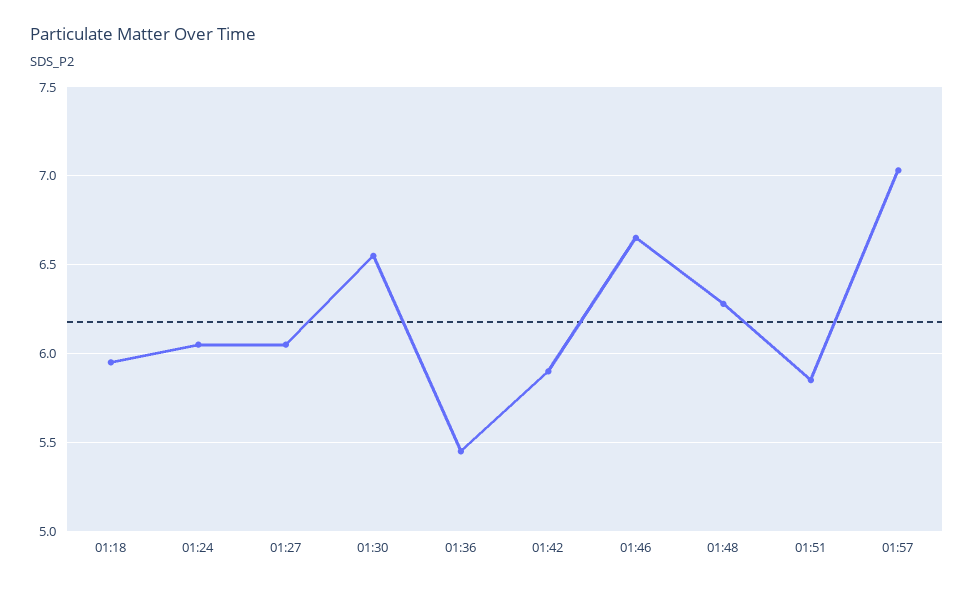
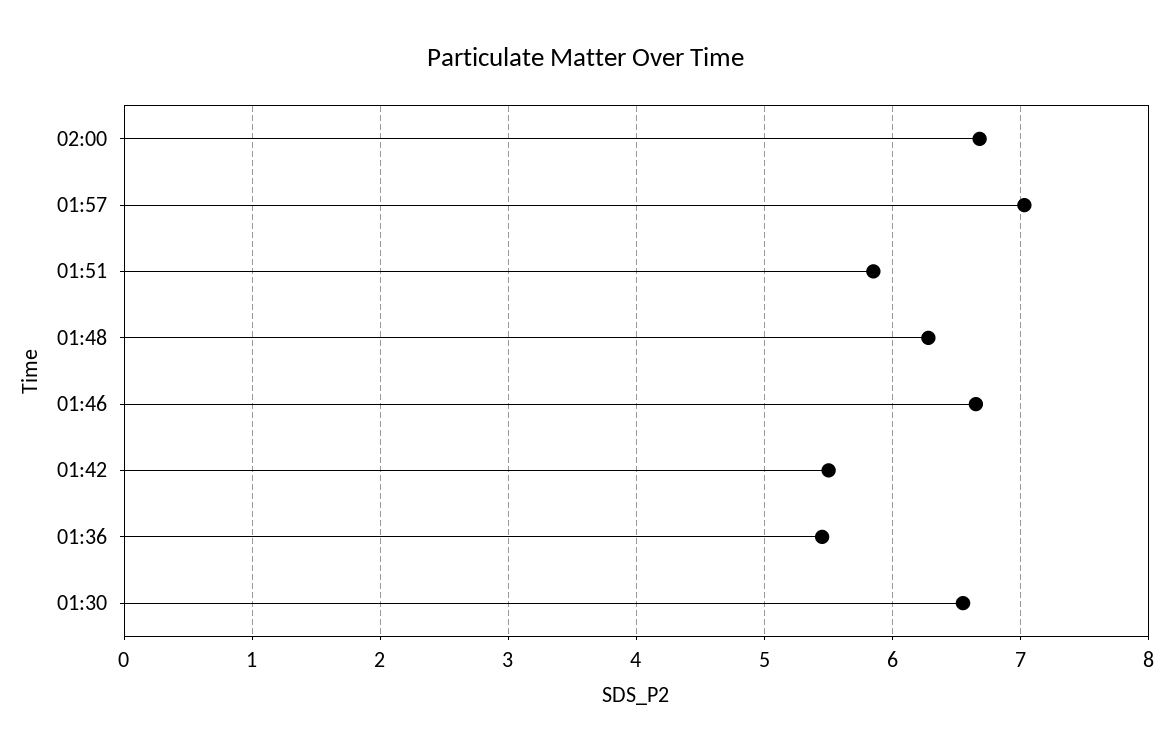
01:18: 5.95 -> none
01:24: 6.05 -> none
01:27: 6.05 -> none
01:42: 5.9 -> 5.5
02:00: none -> 6.7

